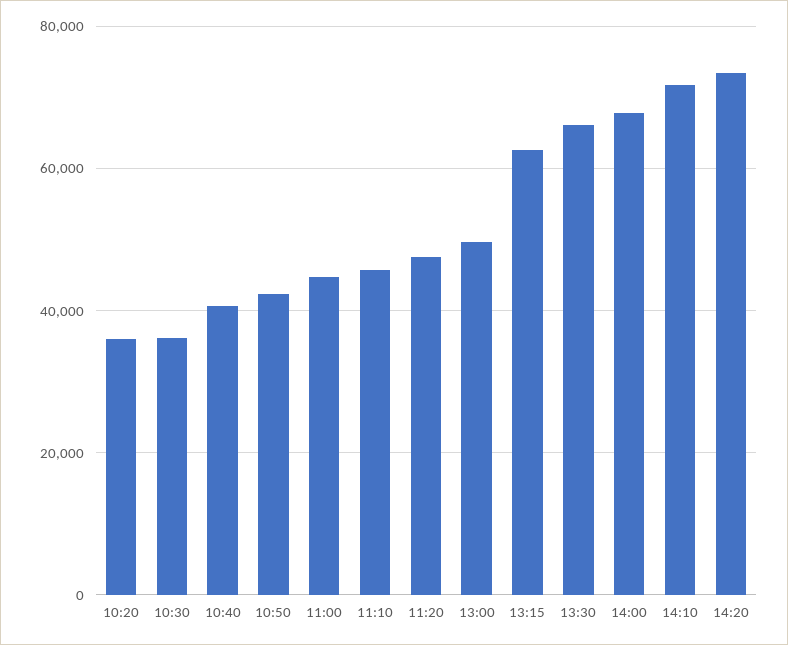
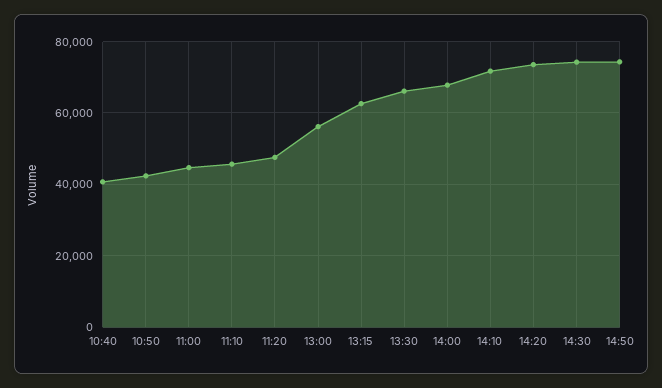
10:20: 36000 -> none
10:30: 36000 -> none
13:00: 50000 -> 56000
14:30: none -> 74000
14:50: none -> 74000

